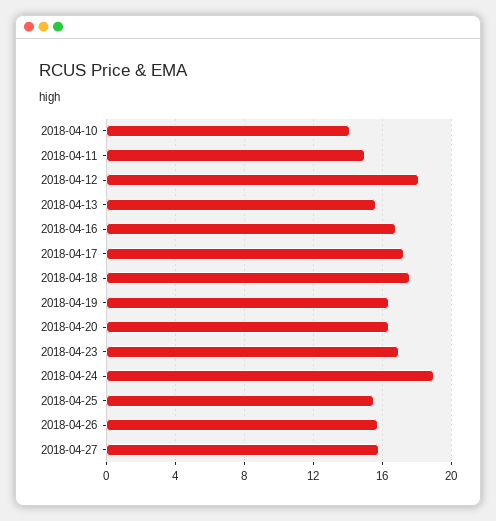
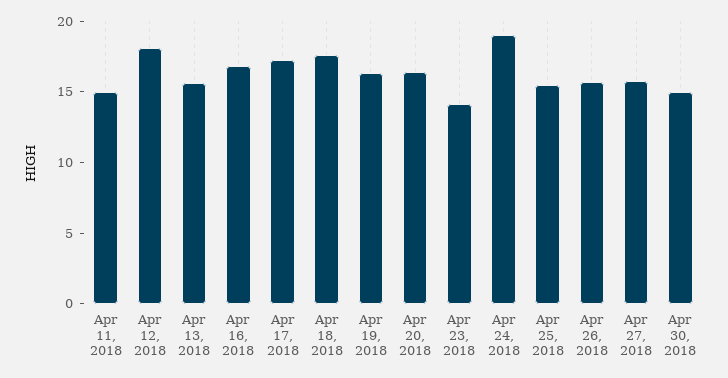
2018-04-10: 14 -> none
2018-04-23: 17 -> 14
Apr 30, 2018: none -> 15

